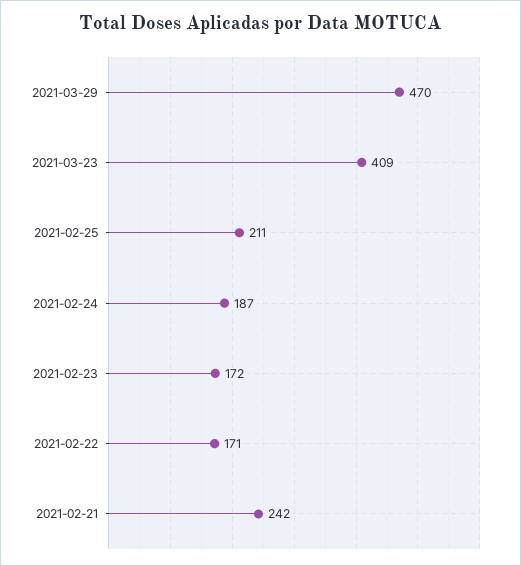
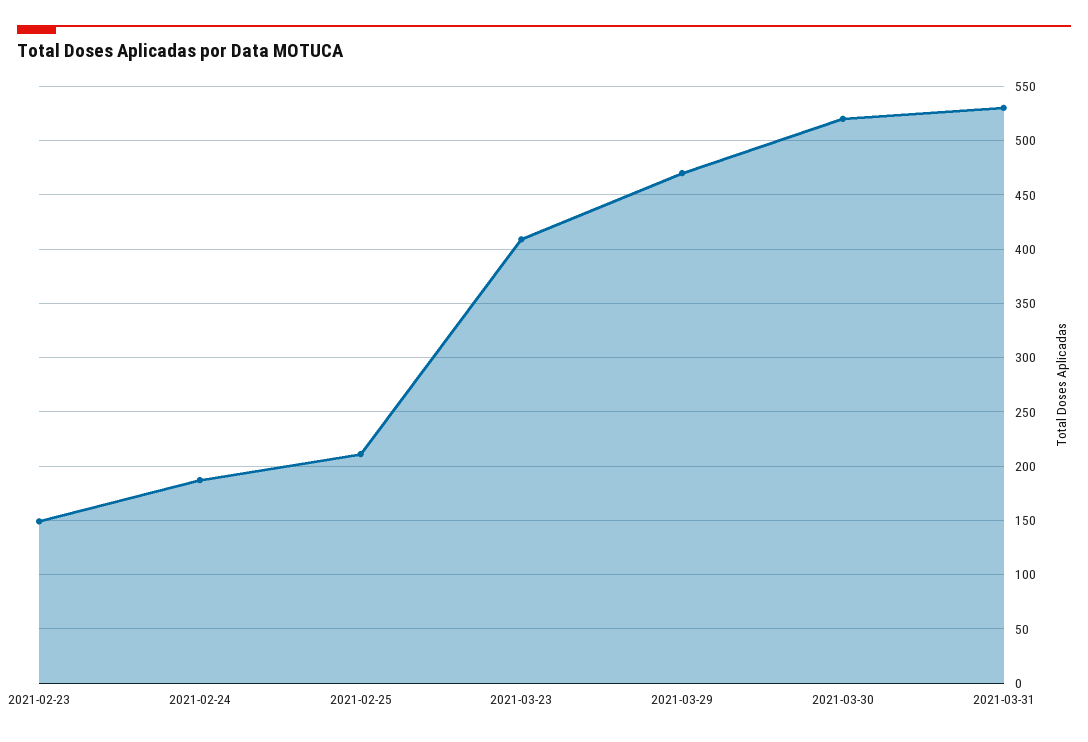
2021-02-23: 172 -> 150
2021-02-22: 171 -> none
2021-02-21: 242 -> none
2021-03-30: none -> 520
2021-03-31: none -> 530

